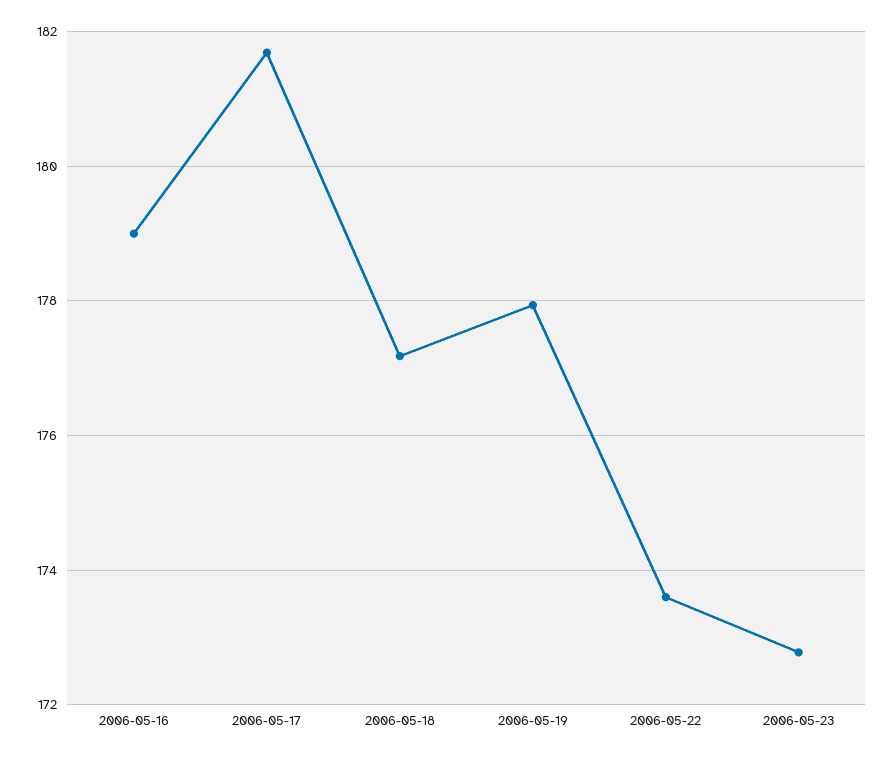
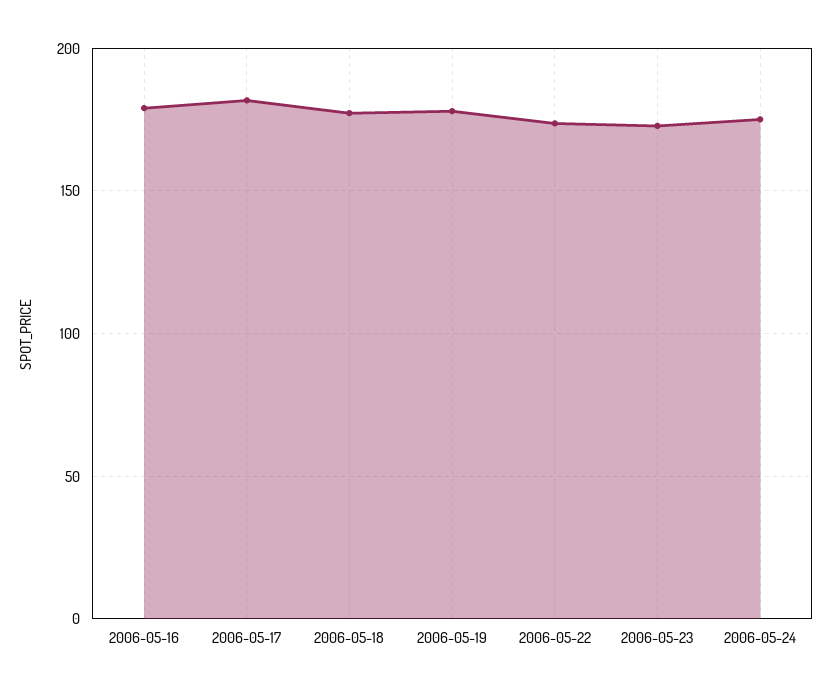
2006-05-24: none -> 175

